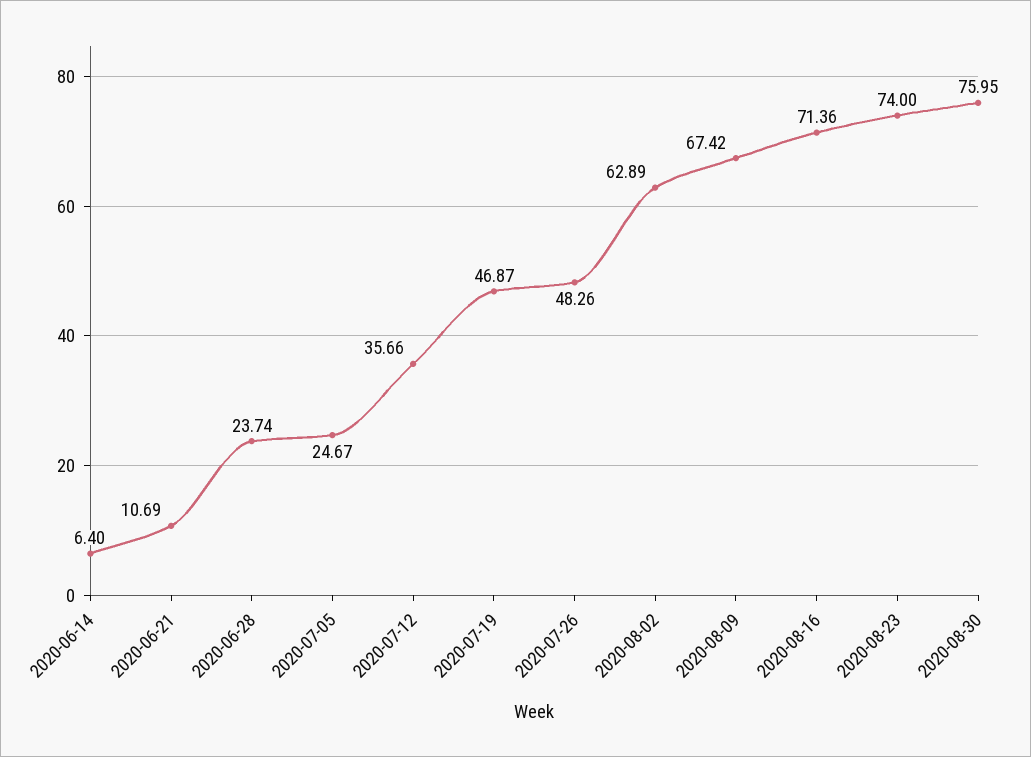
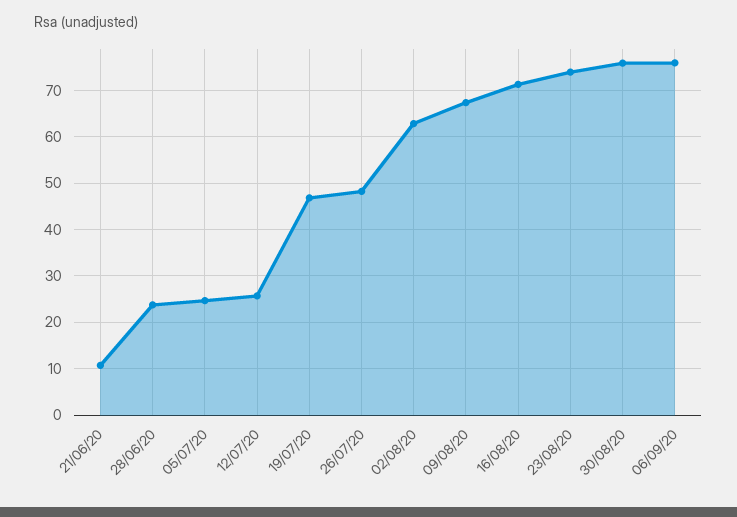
2020-06-14: 6.4 -> none
2020-07-12: 35.66 -> 26
06/09/20: none -> 76

